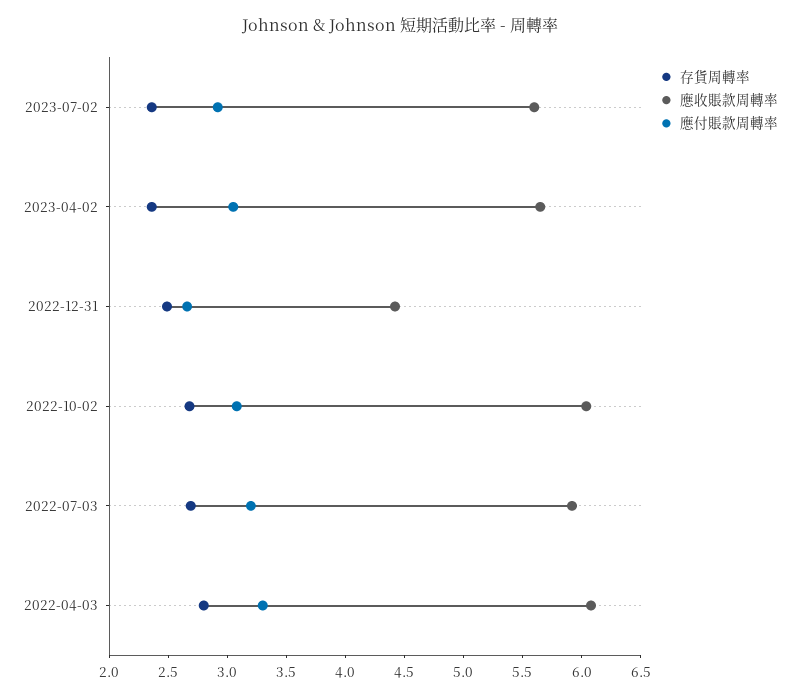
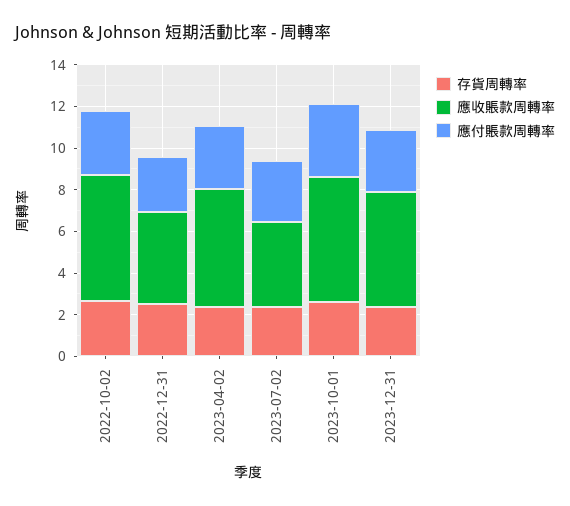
應收賬款周轉率, 2023-07-02: 5.6 -> 4
存貨周轉率, 2022-07-03: 2.7 -> none
應收賬款周轉率, 2022-07-03: 5.9 -> none
應付賬款周轉率, 2022-07-03: 3.2 -> none
存貨周轉率, 2022-04-03: 2.8 -> none
應收賬款周轉率, 2022-04-03: 6.1 -> none
應付賬款周轉率, 2022-04-03: 3.3 -> none
存貨周轉率, 2023-10-01: none -> 2.5
應收賬款周轉率, 2023-10-01: none -> 6
應付賬款周轉率, 2023-10-01: none -> 3.5
存貨周轉率, 2023-12-31: none -> 2.5
應收賬款周轉率, 2023-12-31: none -> 5.5
應付賬款周轉率, 2023-12-31: none -> 3

